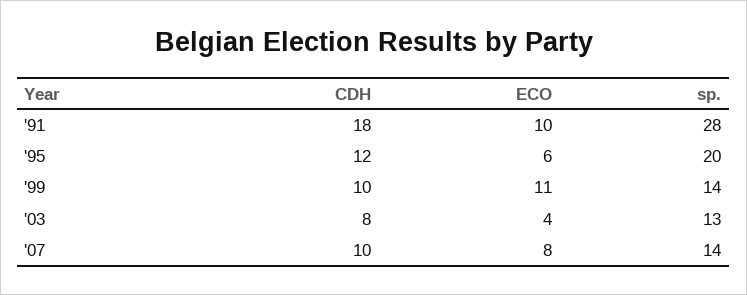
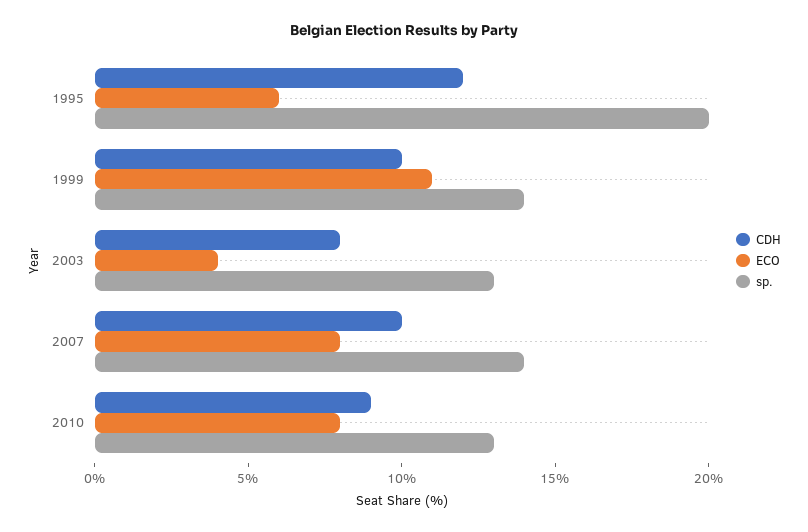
CDH, '91: 18 -> none
ECO, '91: 10 -> none
sp., '91: 28 -> none
CDH, 2010: none -> 9
ECO, 2010: none -> 8
sp., 2010: none -> 13

